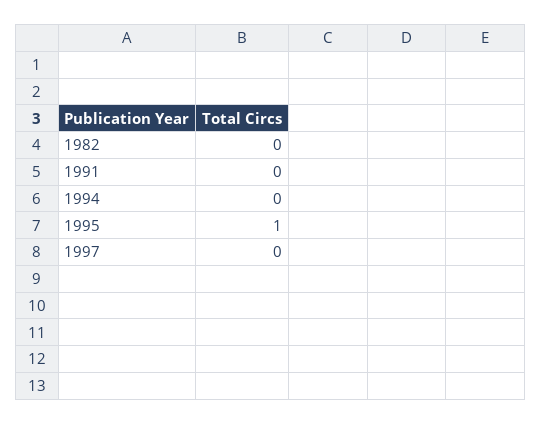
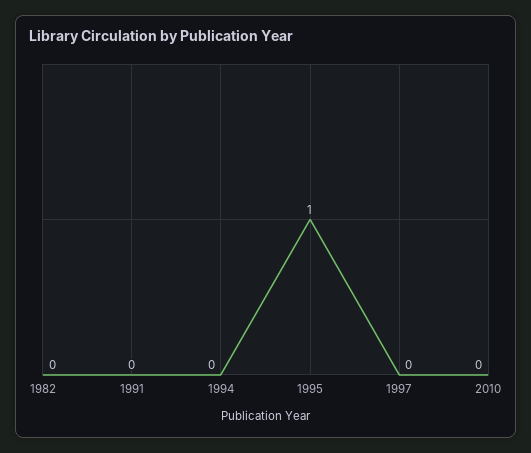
2010: none -> 0

